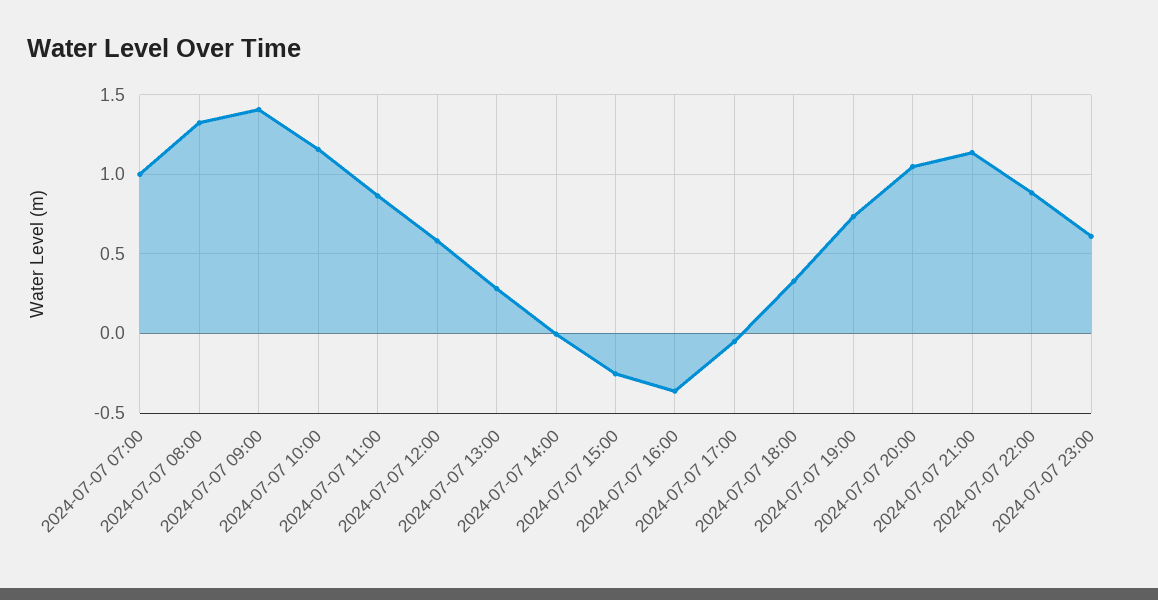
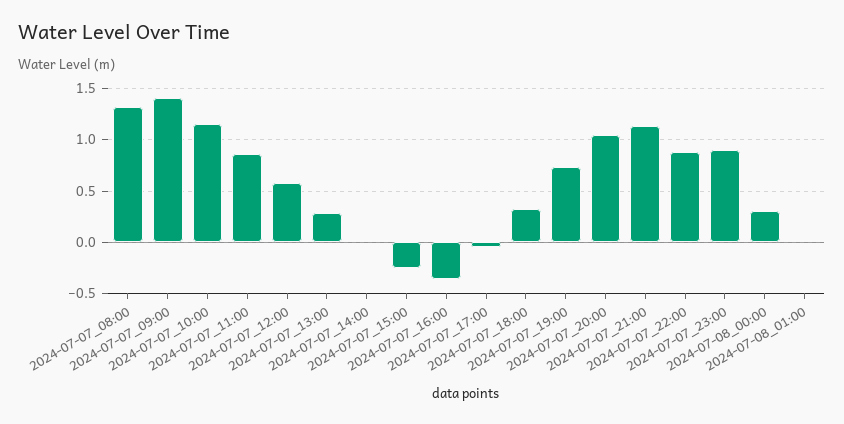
2024-07-07 07:00: 1 -> none
2024-07-07 23:00: 0.6 -> 0.9
2024-07-08_00:00: none -> 0.3
2024-07-08_01:00: none -> 0

